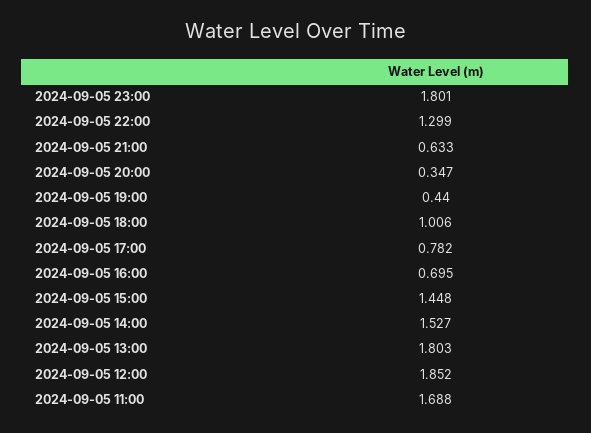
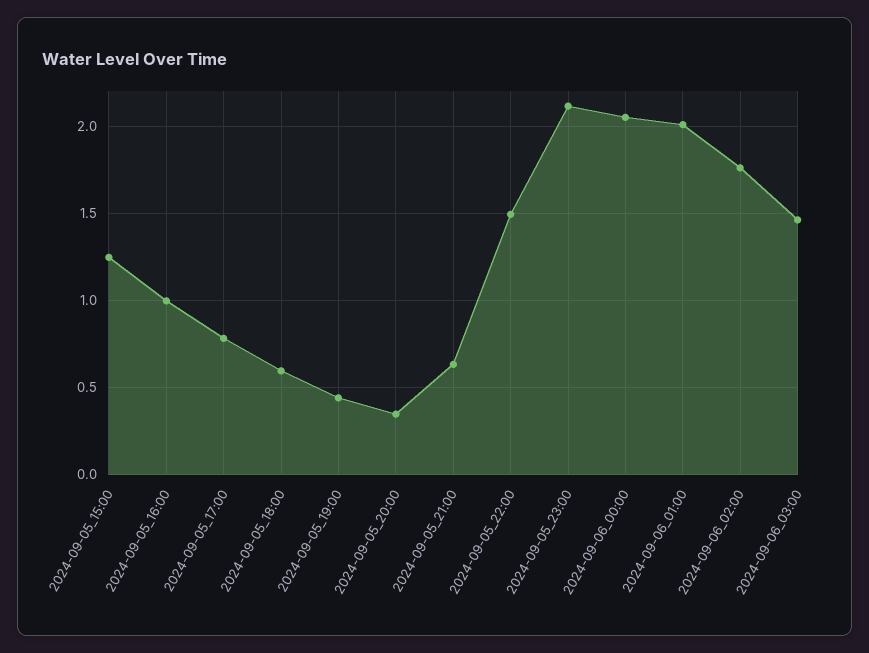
2024-09-05 23:00: 1.801 -> 2.1
2024-09-05 22:00: 1.299 -> 1.5
2024-09-05 18:00: 1.006 -> 0.6
2024-09-05 16:00: 0.695 -> 1
2024-09-05 15:00: 1.448 -> 1.25
2024-09-05 14:00: 1.527 -> none
2024-09-05 13:00: 1.803 -> none
2024-09-05 12:00: 1.852 -> none
2024-09-05 11:00: 1.688 -> none
2024-09-06_00:00: none -> 2.05
2024-09-06_01:00: none -> 2
2024-09-06_02:00: none -> 1.75
2024-09-06_03:00: none -> 1.45

